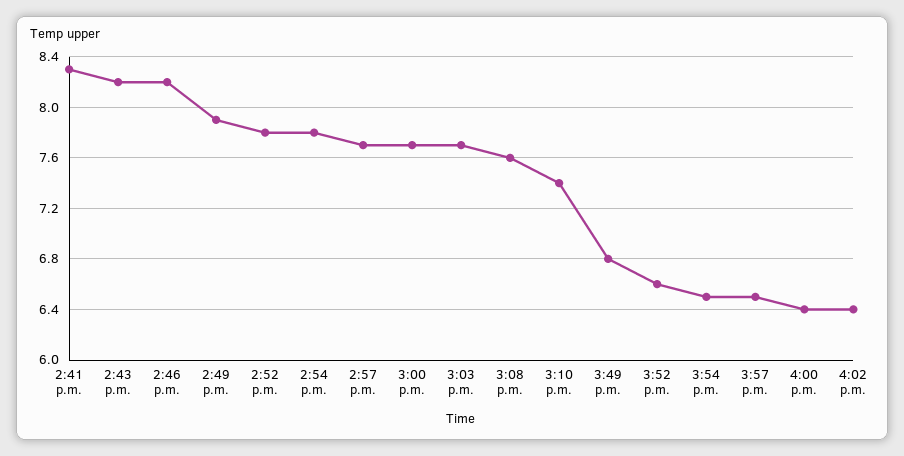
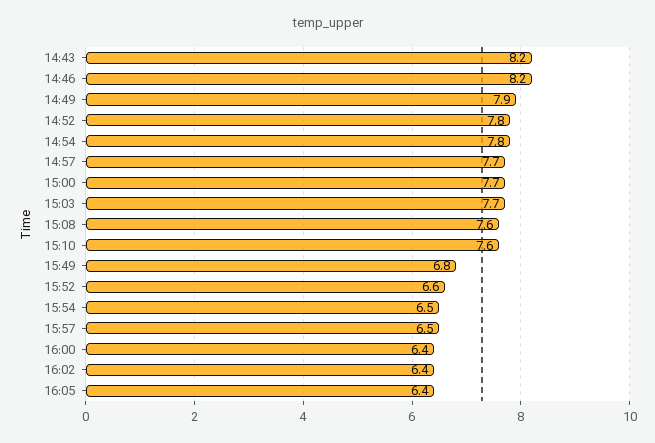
2:41 p.m.: 8.3 -> none
3:10 p.m.: 7.4 -> 7.6
16:05: none -> 6.4

